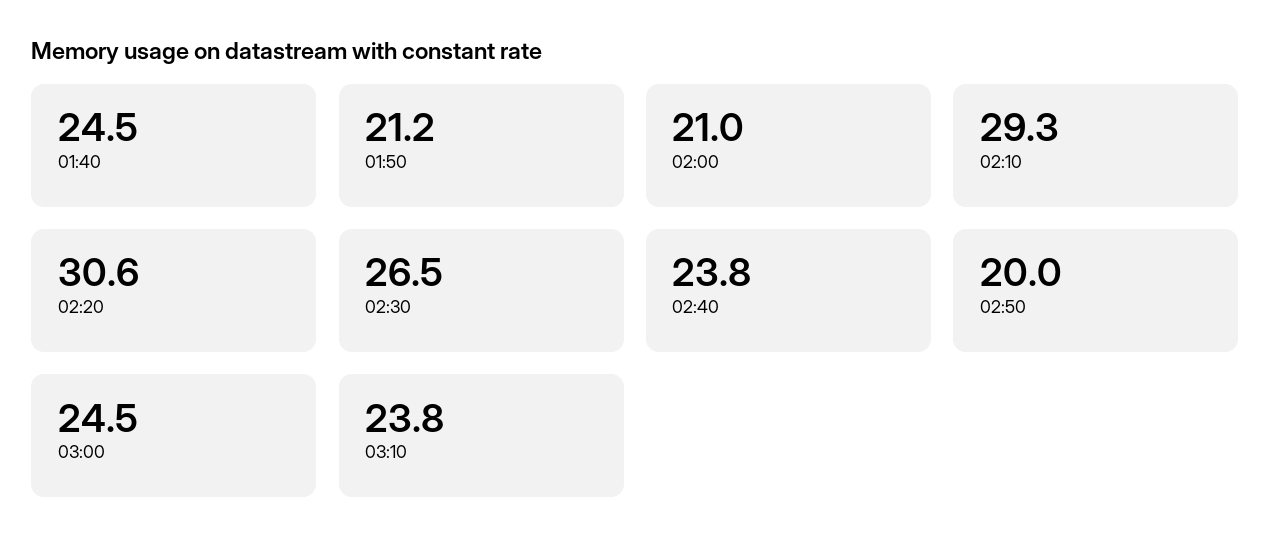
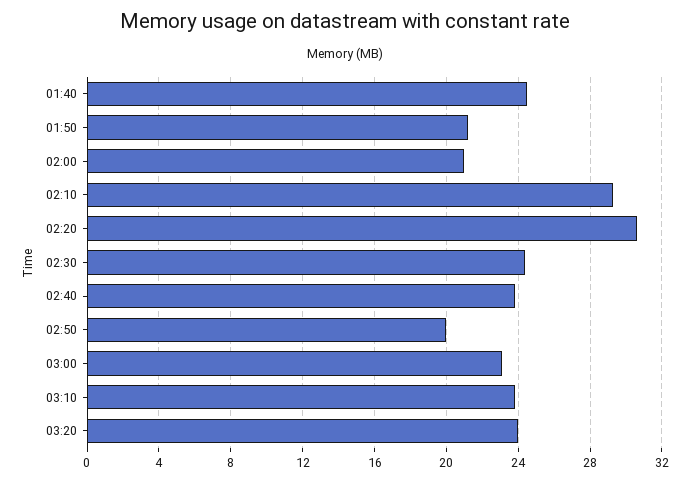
02:30: 26.5 -> 24.5
03:00: 24.5 -> 23
03:20: none -> 24

